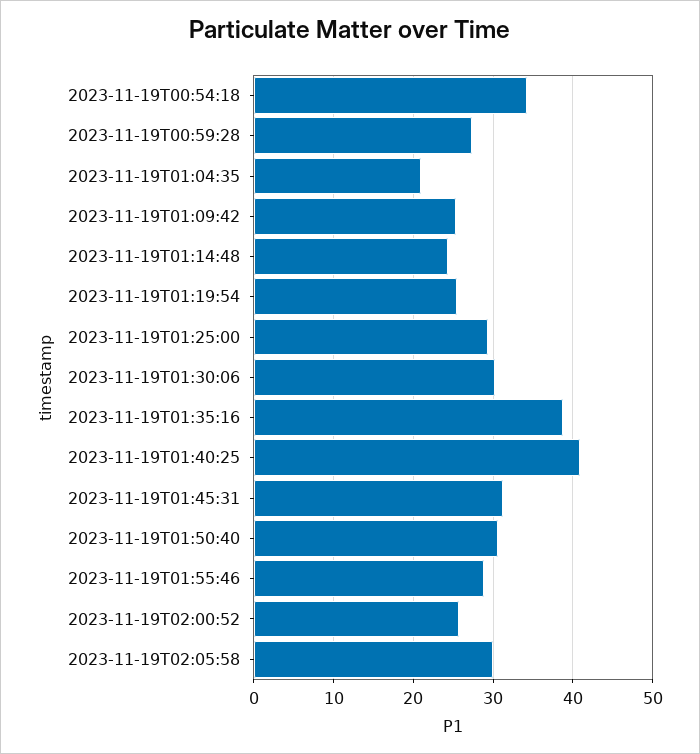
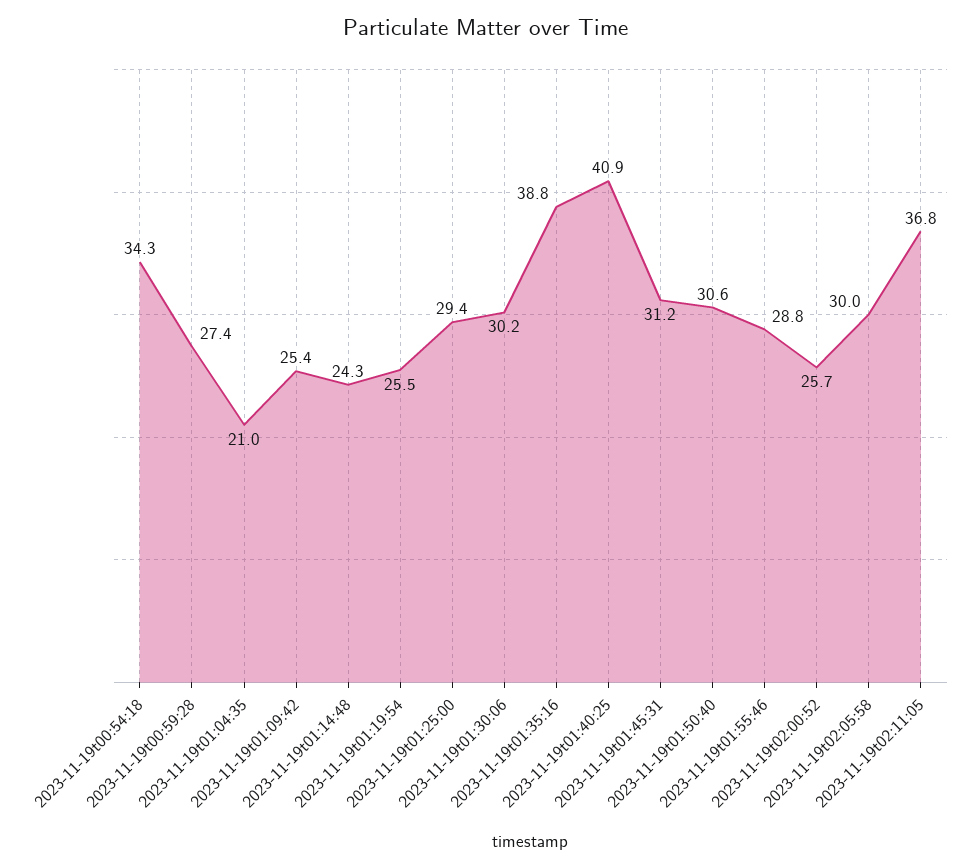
2023-11-19t02:11:05: none -> 36.8

